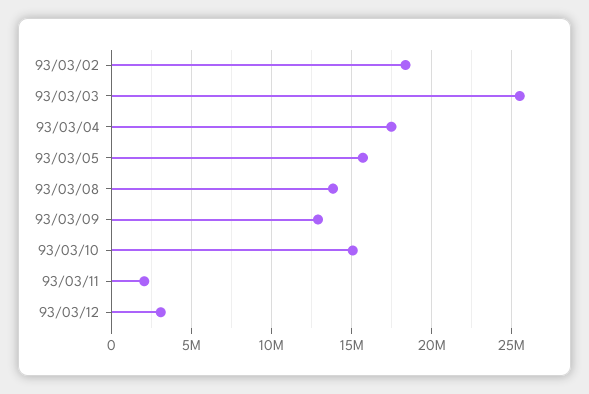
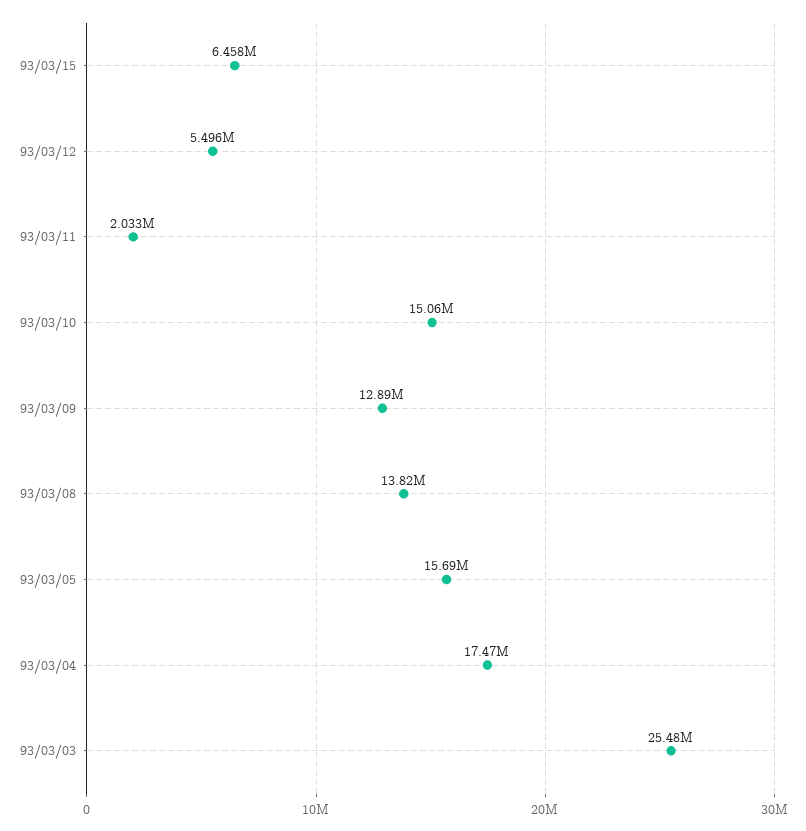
93/03/02: 18500000 -> none
93/03/12: 3000000 -> 5496000
93/03/15: none -> 6458000

